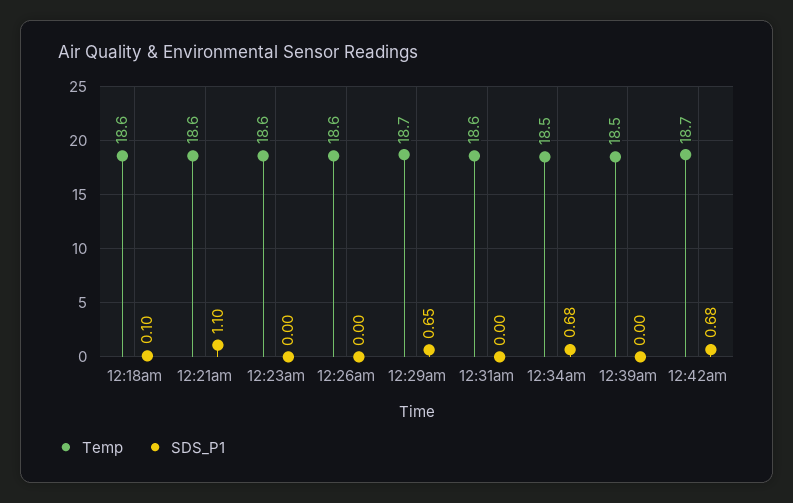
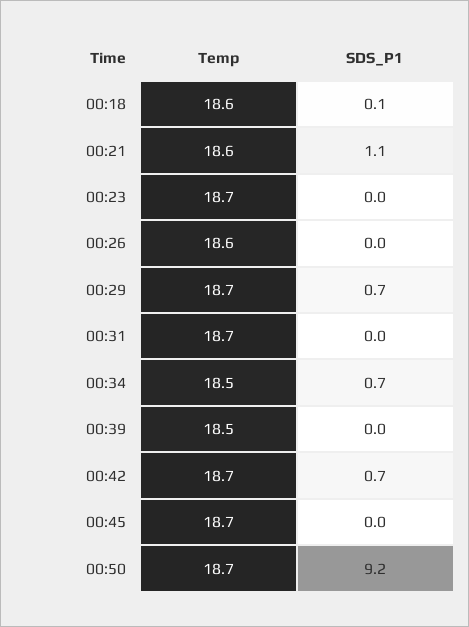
Temp, 12:23am: 18.6 -> 18.7
Temp, 12:31am: 18.6 -> 18.7
Temp, 00:45: none -> 18.7
SDS_P1, 00:45: none -> 0
Temp, 00:50: none -> 18.7
SDS_P1, 00:50: none -> 9.2

